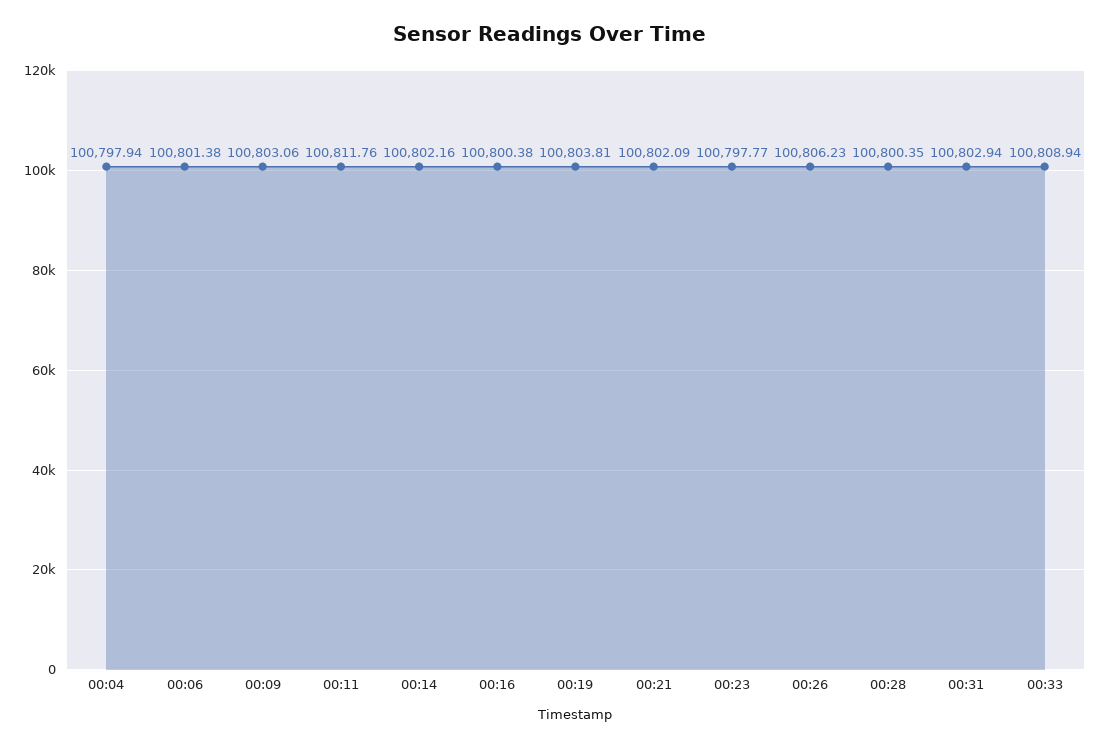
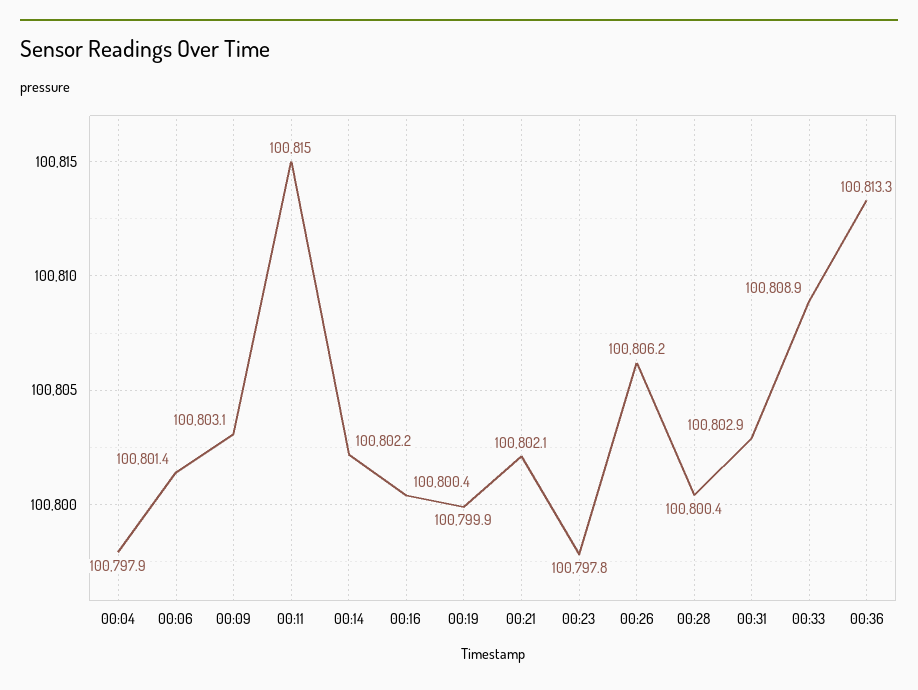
00:11: 100811.76 -> 100815
00:19: 100803.81 -> 100799.9
00:36: none -> 100813.3

